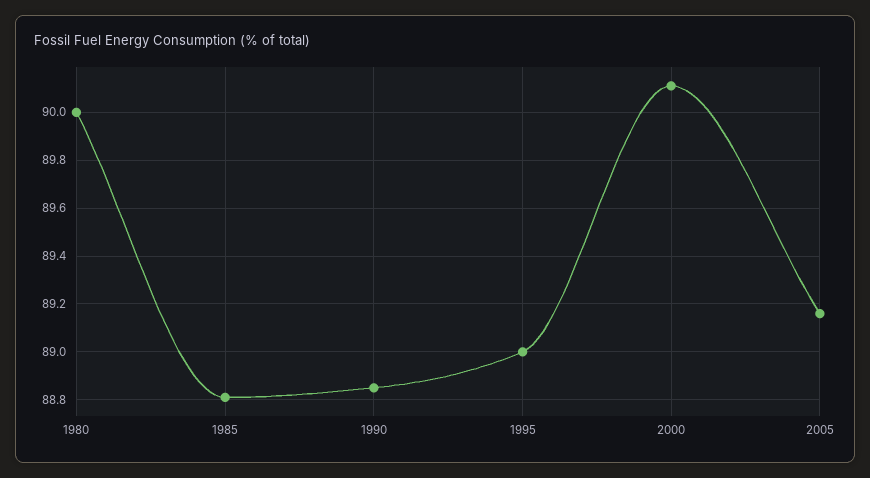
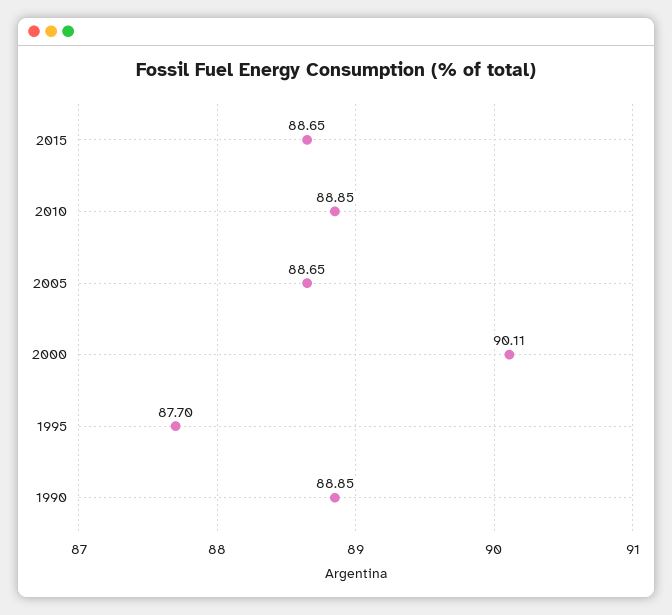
1980: 90 -> none
1985: 88.8 -> none
1995: 89 -> 87.7
2005: 89.15 -> 88.65
2015: none -> 88.65
2010: none -> 88.85

